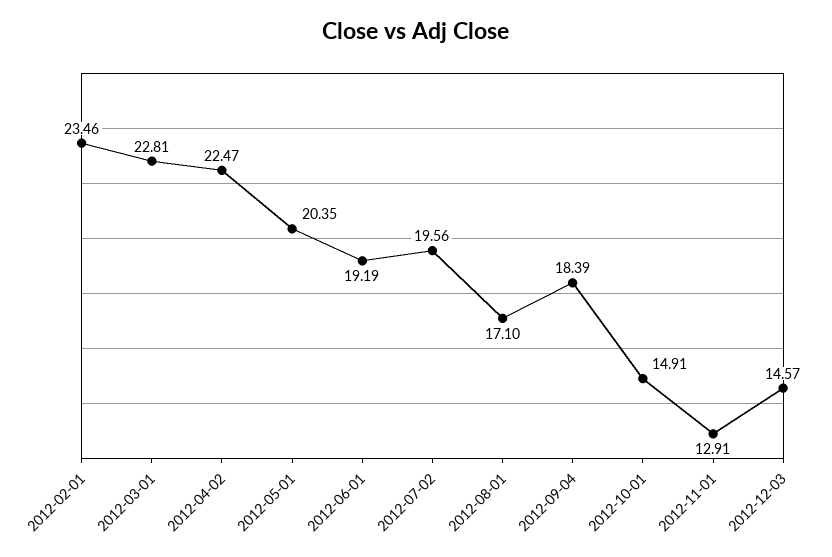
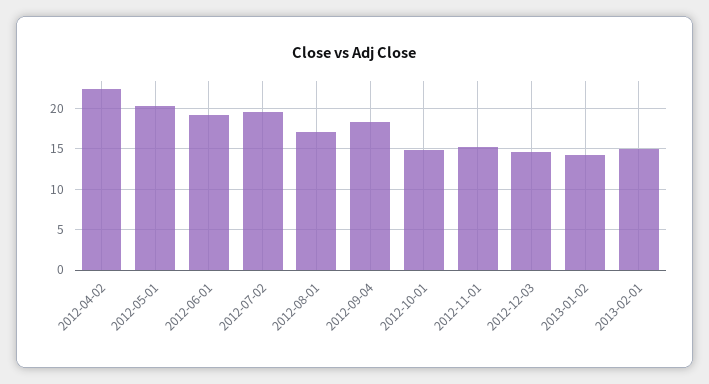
2012-02-01: 23.46 -> none
2012-03-01: 22.81 -> none
2012-11-01: 12.91 -> 15
2013-01-02: none -> 14
2013-02-01: none -> 15

